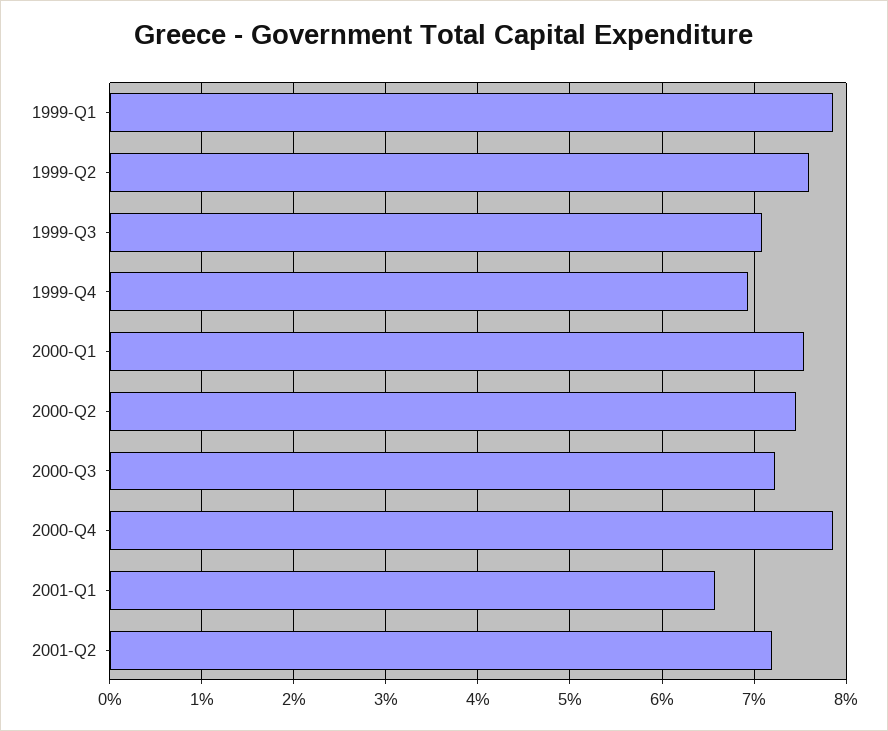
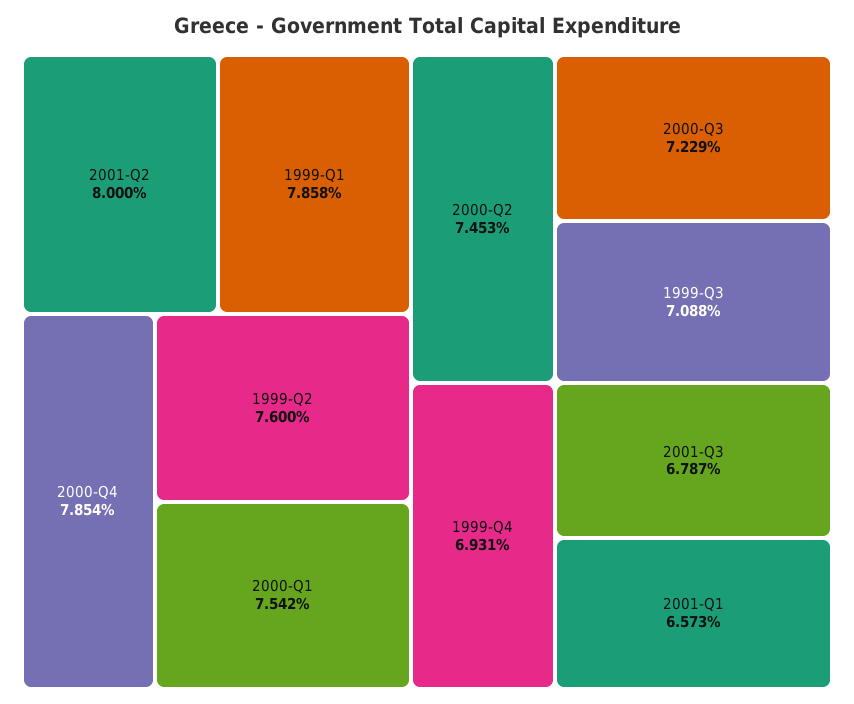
2001-Q2: 7.2 -> 8
2001-Q3: none -> 6.787

